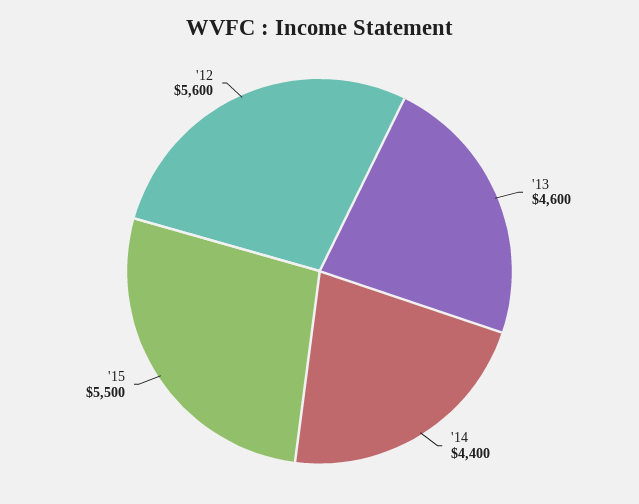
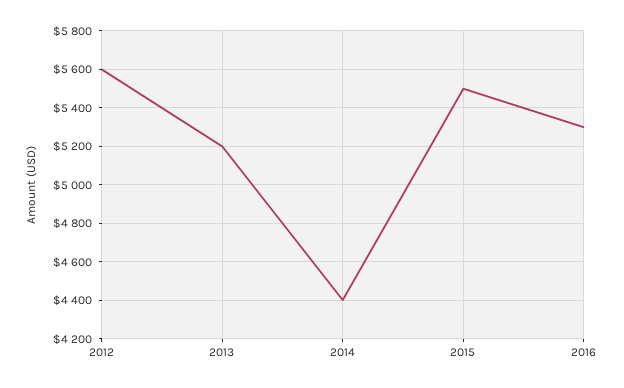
'13: 4600 -> 5200
2016: none -> 5300

